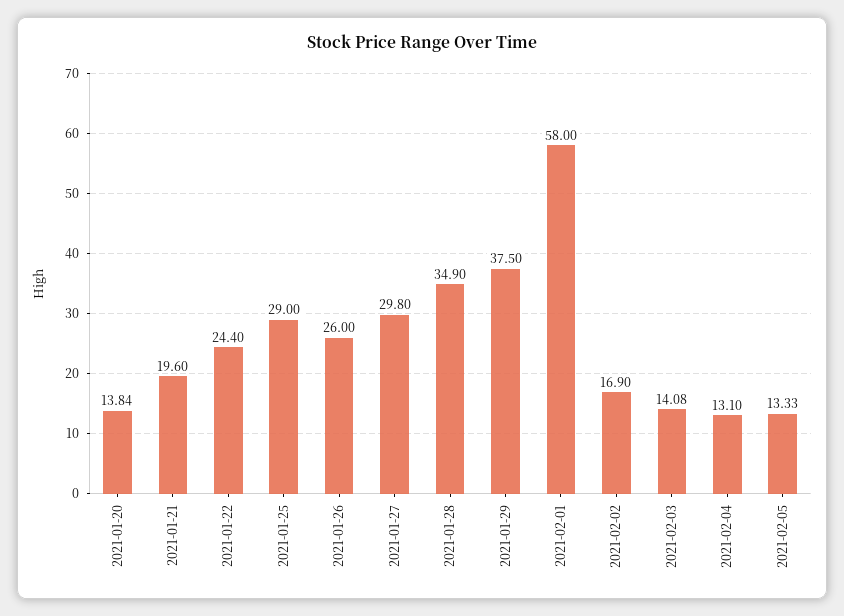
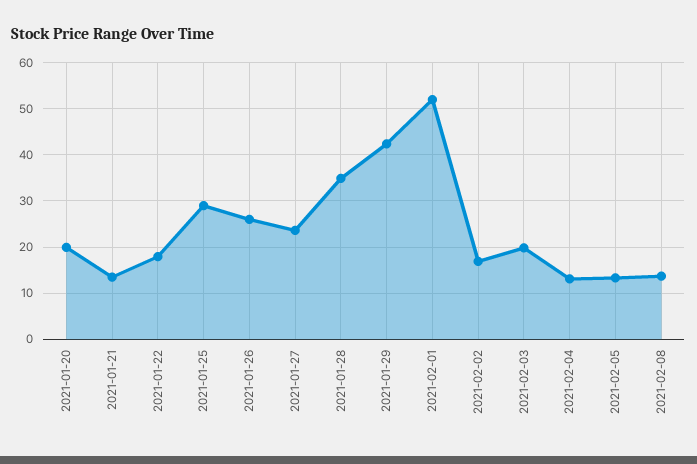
2021-01-20: 13.84 -> 20
2021-01-21: 19.6 -> 14
2021-01-22: 24.4 -> 18
2021-01-27: 29.8 -> 24
2021-01-29: 37.5 -> 42
2021-02-01: 58 -> 52
2021-02-03: 14.08 -> 20
2021-02-08: none -> 14

